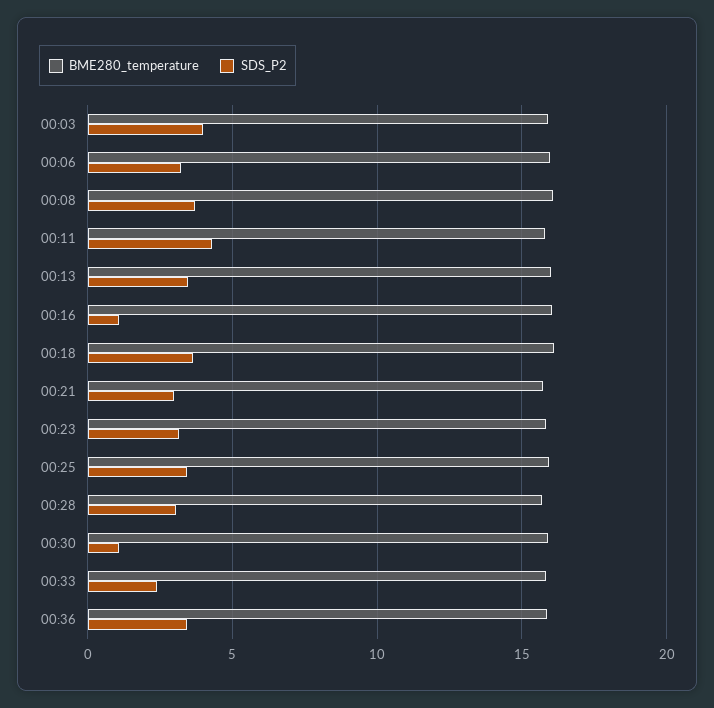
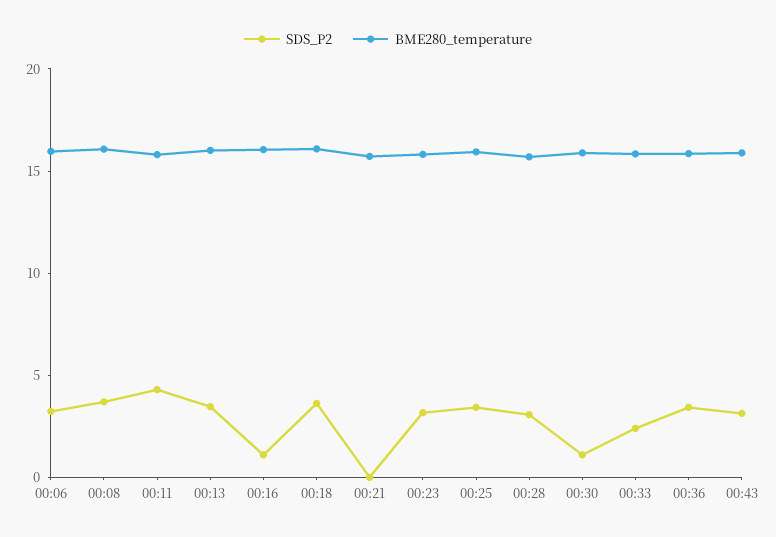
BME280_temperature, 00:03: 16 -> none
SDS_P2, 00:03: 4 -> none
SDS_P2, 00:21: 3 -> 0
SDS_P2, 00:43: none -> 3
BME280_temperature, 00:43: none -> 16

